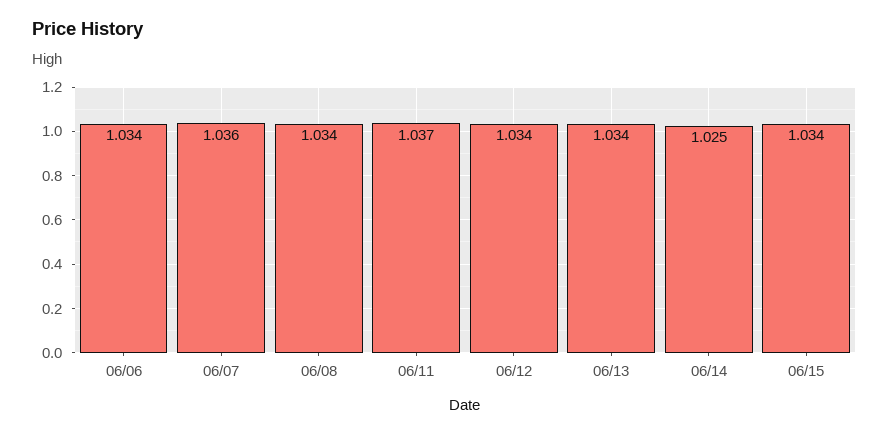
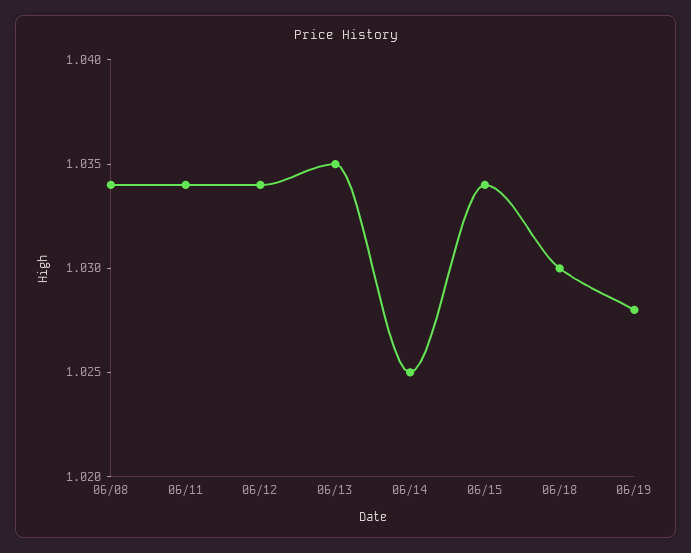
06/06: 1.034 -> none
06/07: 1.036 -> none
06/11: 1.037 -> 1.034
06/13: 1.034 -> 1.035
06/18: none -> 1.03
06/19: none -> 1.028

